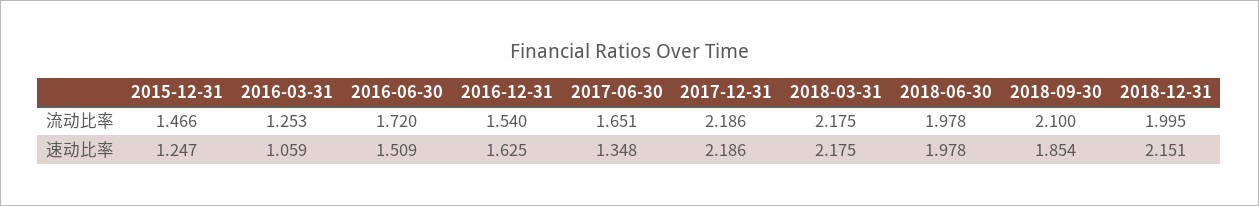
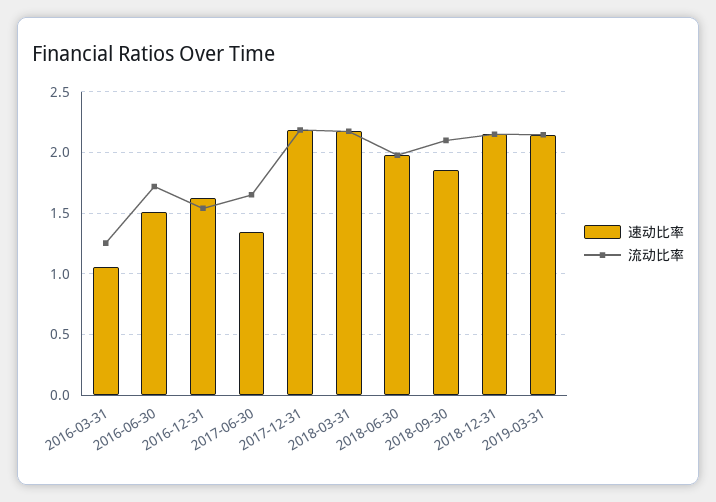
流动比率, 2015-12-31: 1.466 -> none
流动比率, 2018-12-31: 1.995 -> 2.15
速动比率, 2015-12-31: 1.247 -> none
速动比率, 2019-03-31: none -> 2.15
流动比率, 2019-03-31: none -> 2.15

